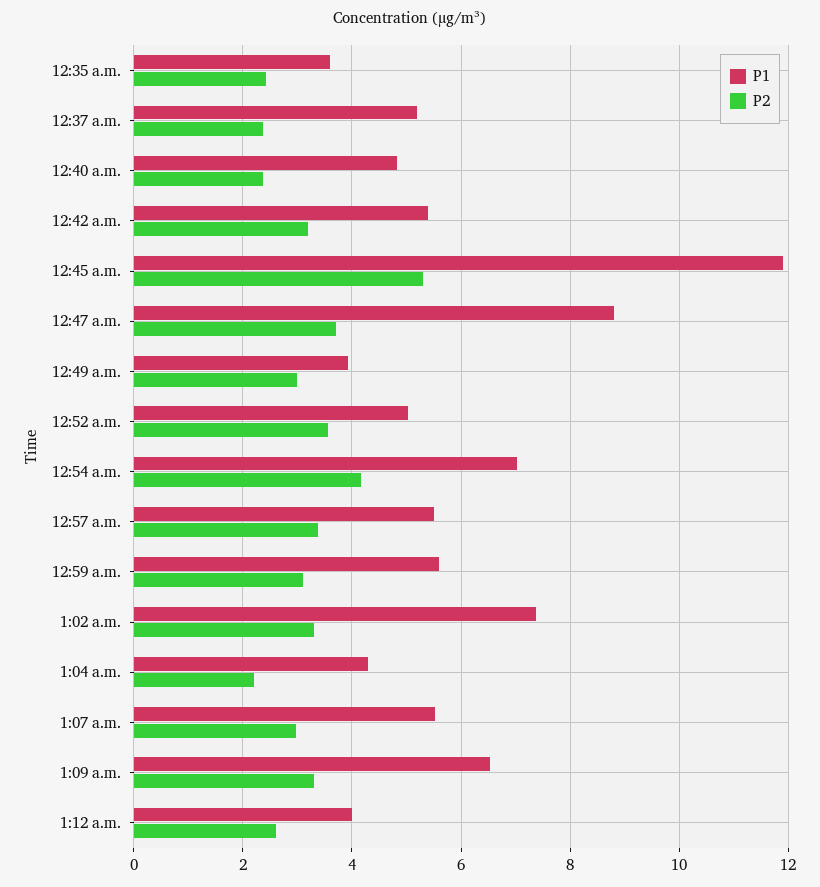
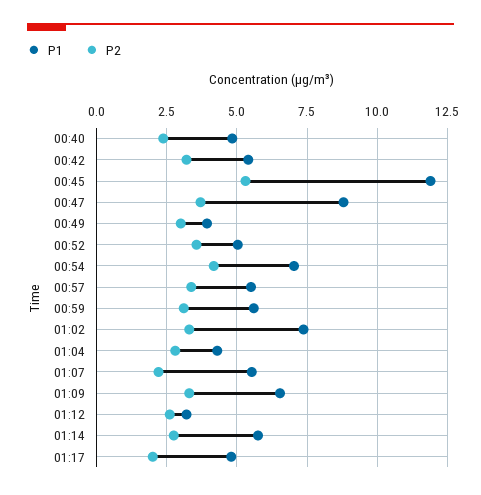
P1, 12:35 a.m.: 3.6 -> none
P2, 12:35 a.m.: 2.4 -> none
P1, 12:37 a.m.: 5.2 -> none
P2, 12:37 a.m.: 2.4 -> none
P2, 1:04 a.m.: 2.2 -> 2.75
P2, 1:07 a.m.: 3 -> 2.25
P1, 1:12 a.m.: 4 -> 3.25
P1, 01:14: none -> 5.75
P2, 01:14: none -> 2.75
P1, 01:17: none -> 4.75
P2, 01:17: none -> 2

